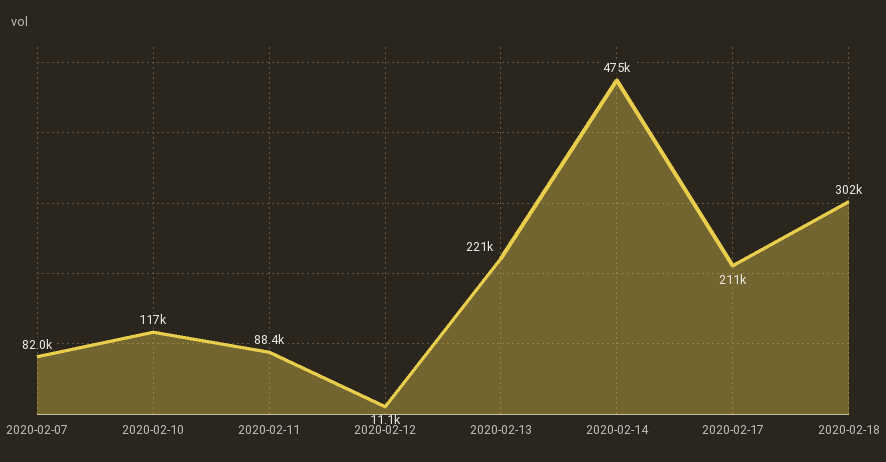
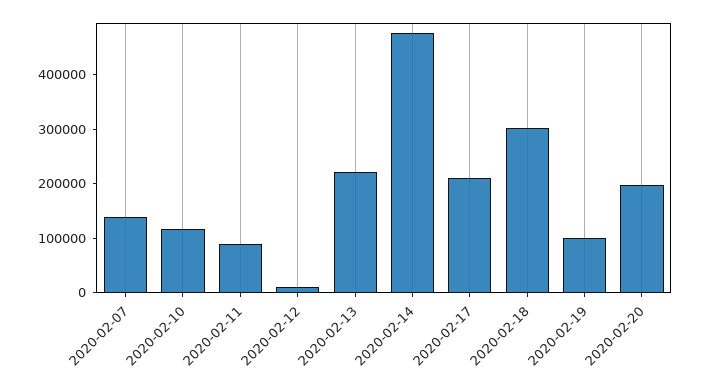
2020-02-07: 82000 -> 140000
2020-02-19: none -> 100000
2020-02-20: none -> 200000

